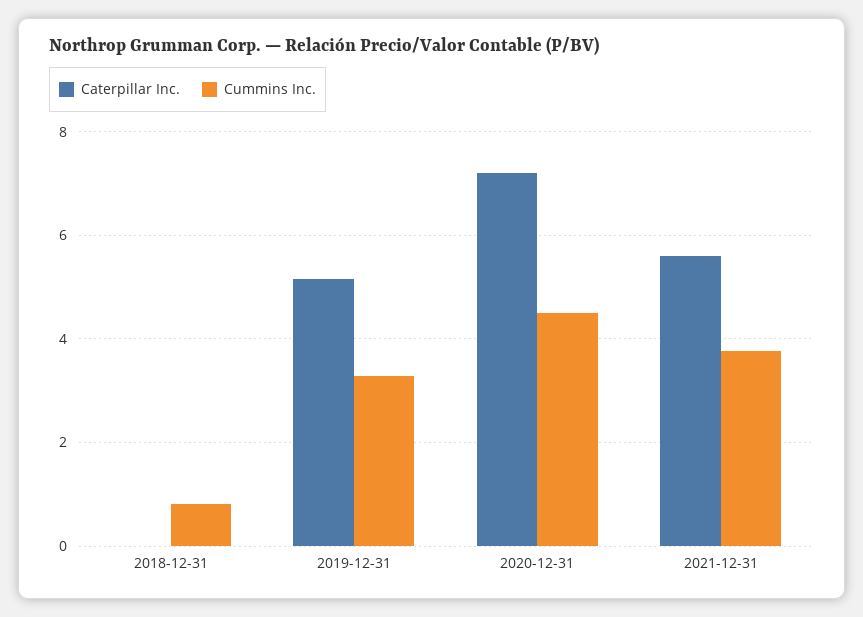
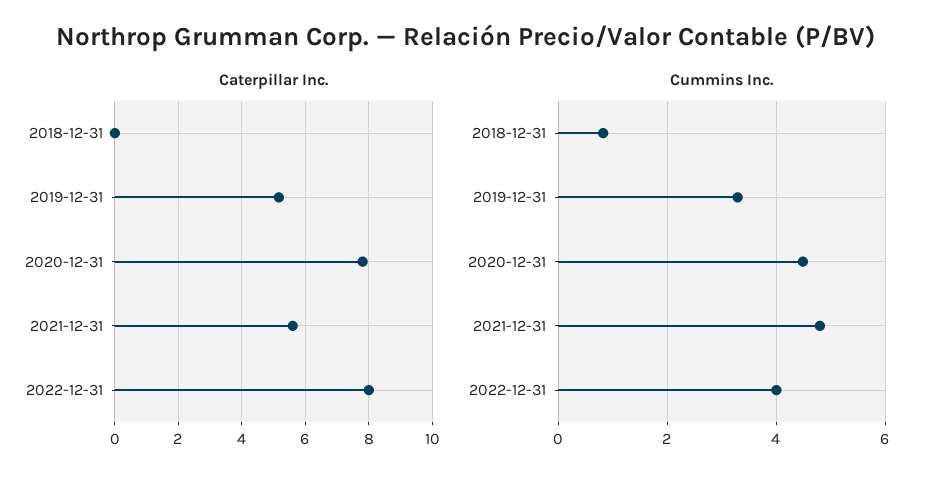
Caterpillar Inc., 2020-12-31: 7.2 -> 7.8
Cummins Inc., 2021-12-31: 3.8 -> 4.8
Caterpillar Inc., 2022-12-31: none -> 8
Cummins Inc., 2022-12-31: none -> 4

